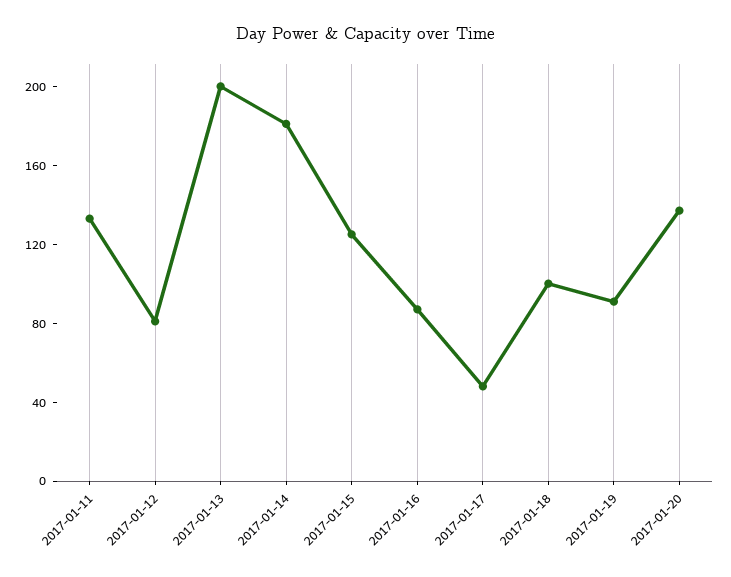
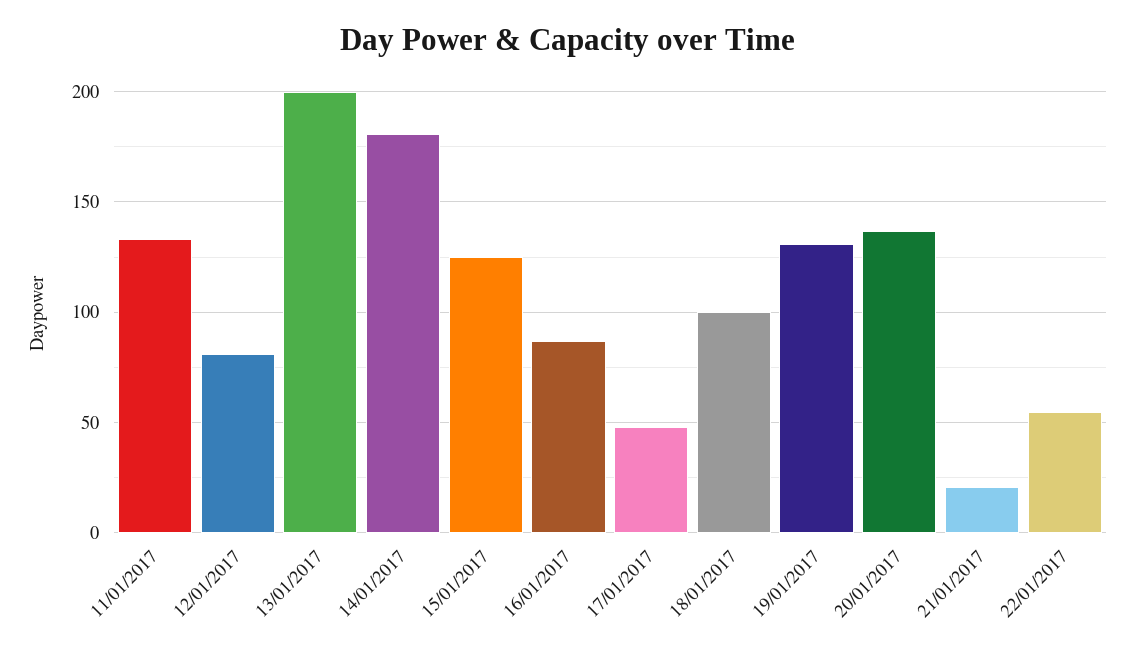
2017-01-19: 90 -> 130
21/01/2017: none -> 20
22/01/2017: none -> 55

